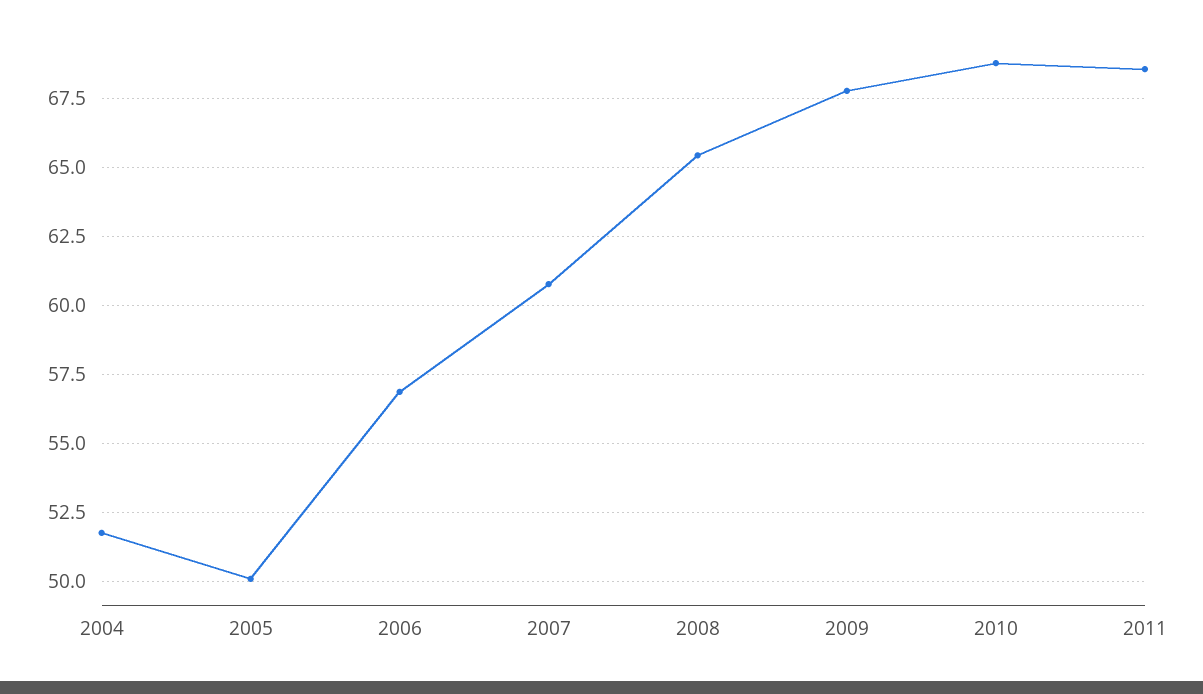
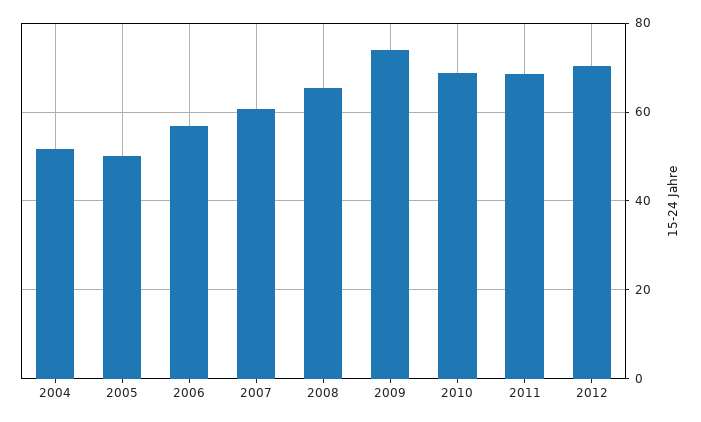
2009: 67.75 -> 74
2012: none -> 70

